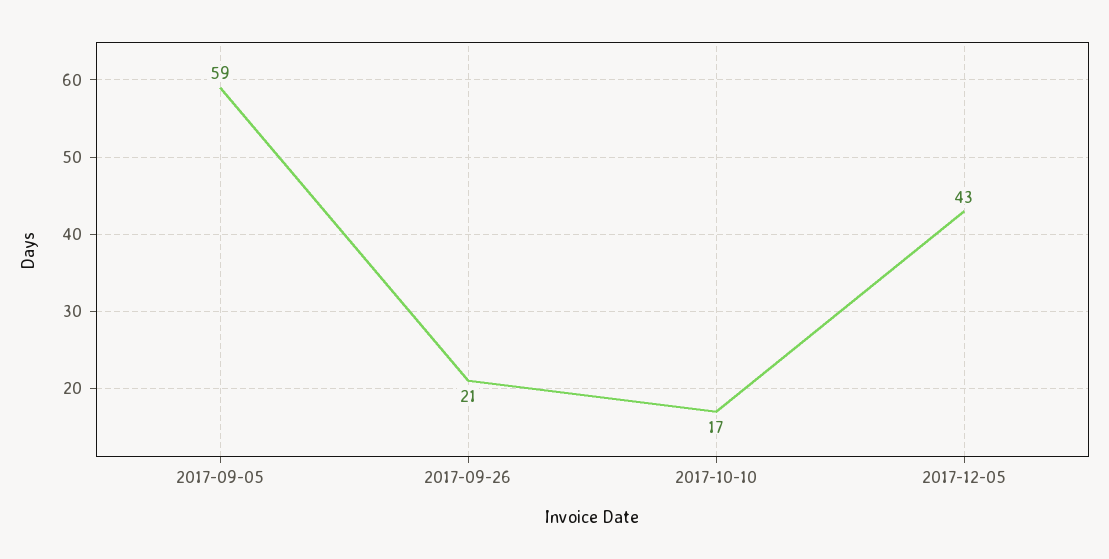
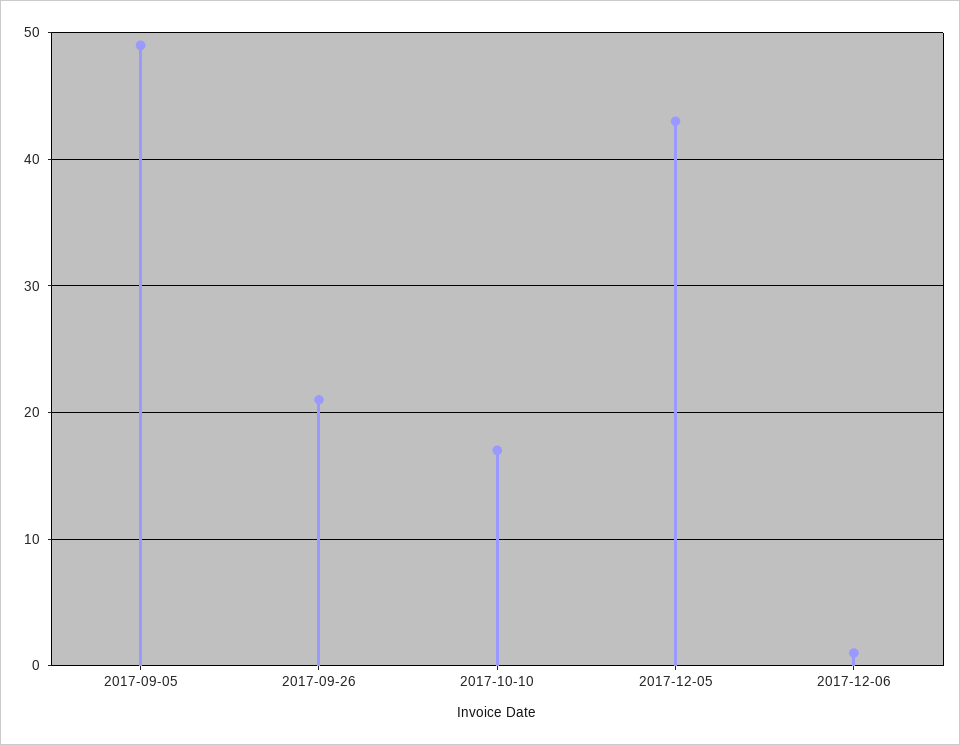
2017-09-05: 59 -> 49
2017-12-06: none -> 1

